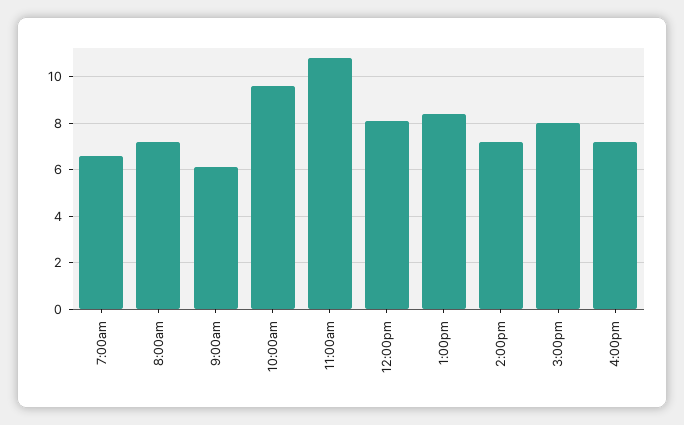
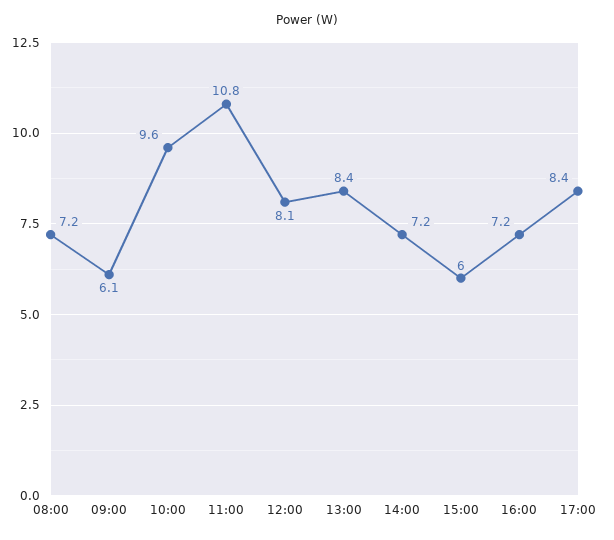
7:00am: 6.5 -> none
3:00pm: 8 -> 6
17:00: none -> 8.4

